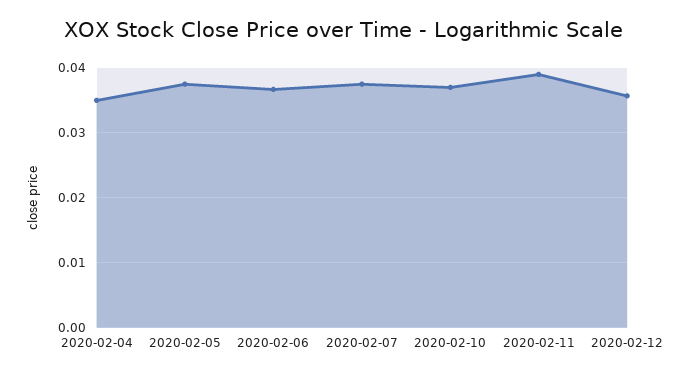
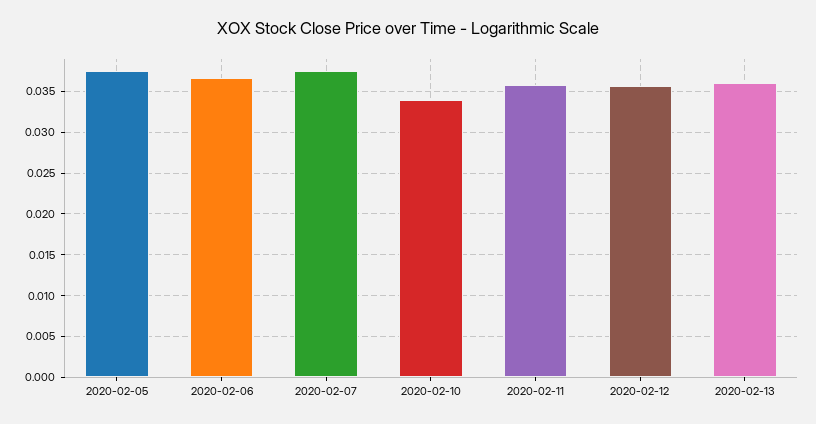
2020-02-04: 0.035 -> none
2020-02-10: 0.037 -> 0.034
2020-02-11: 0.039 -> 0.036
2020-02-13: none -> 0.036

